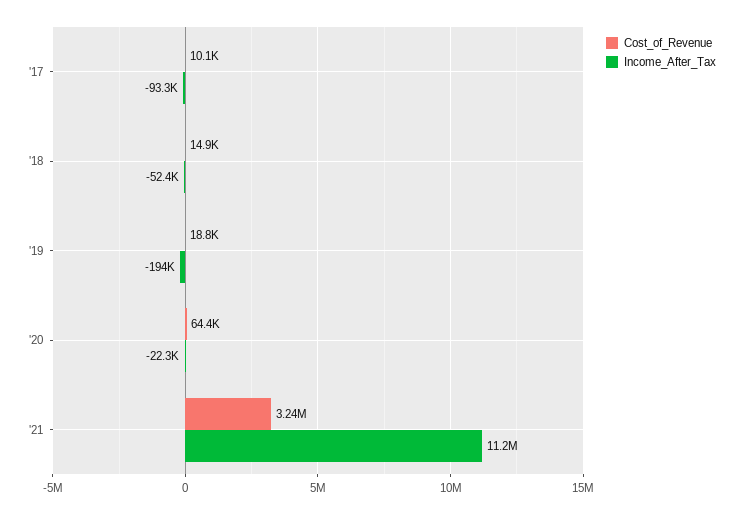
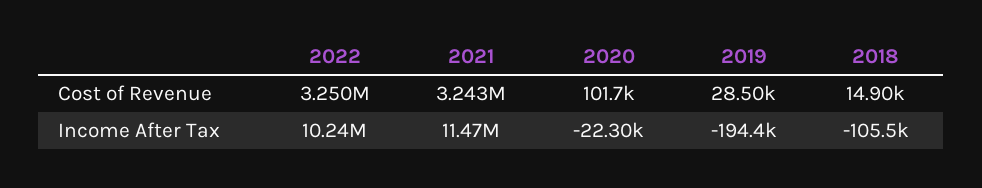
Cost_of_Revenue, '17: 10100 -> none
Income_After_Tax, '17: -93300 -> none
Income_After_Tax, '18: -52400 -> -105500
Cost_of_Revenue, '19: 18800 -> 28500
Cost_of_Revenue, '20: 64400 -> 101700
Income_After_Tax, '21: 11200000 -> 11470000
Cost_of_Revenue, 2022: none -> 3250000
Income_After_Tax, 2022: none -> 10240000

